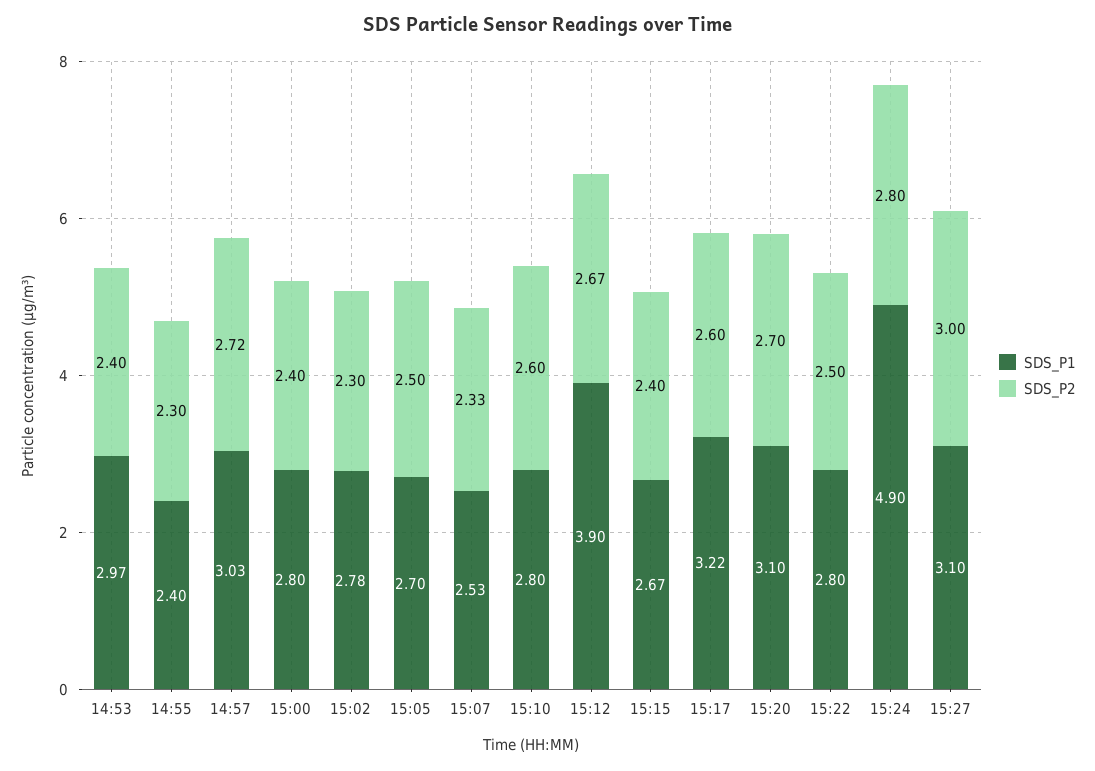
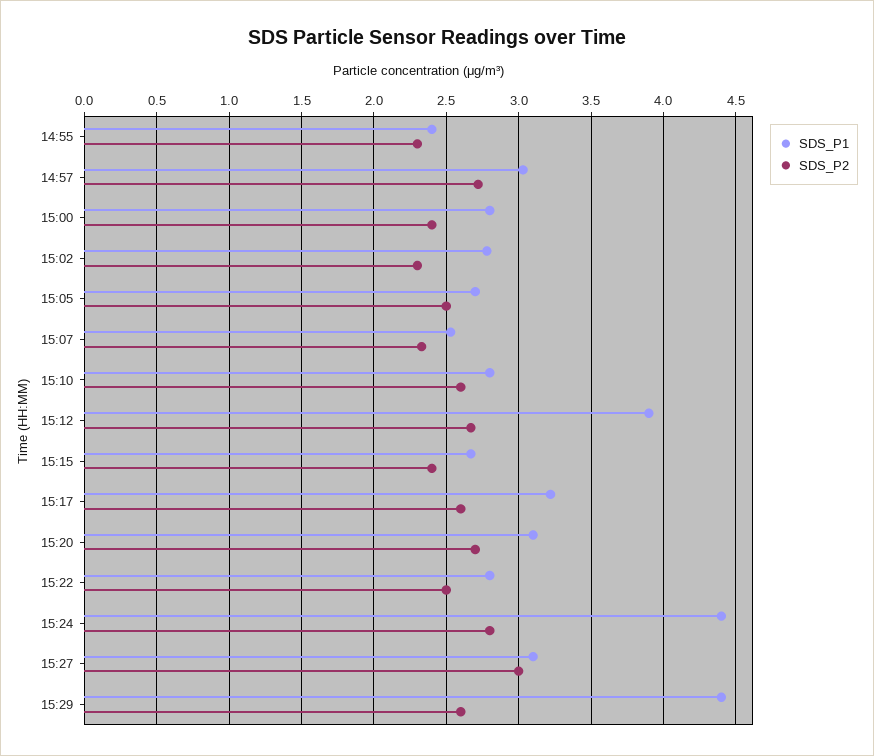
SDS_P1, 14:53: 2.97 -> none
SDS_P2, 14:53: 2.4 -> none
SDS_P1, 15:24: 4.9 -> 4.4
SDS_P1, 15:29: none -> 4.4
SDS_P2, 15:29: none -> 2.6

